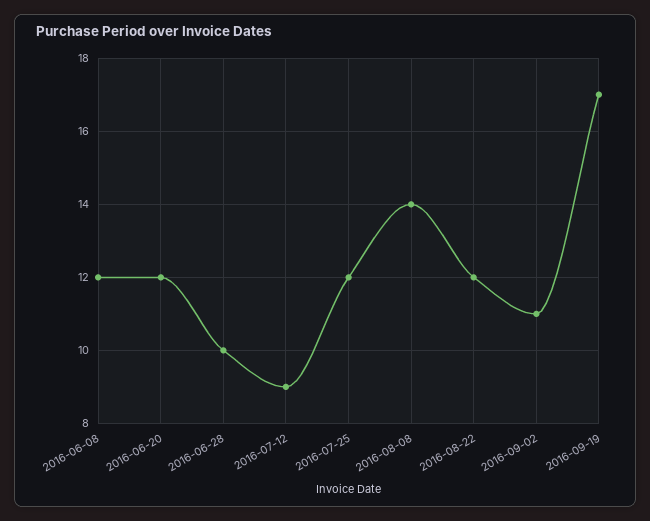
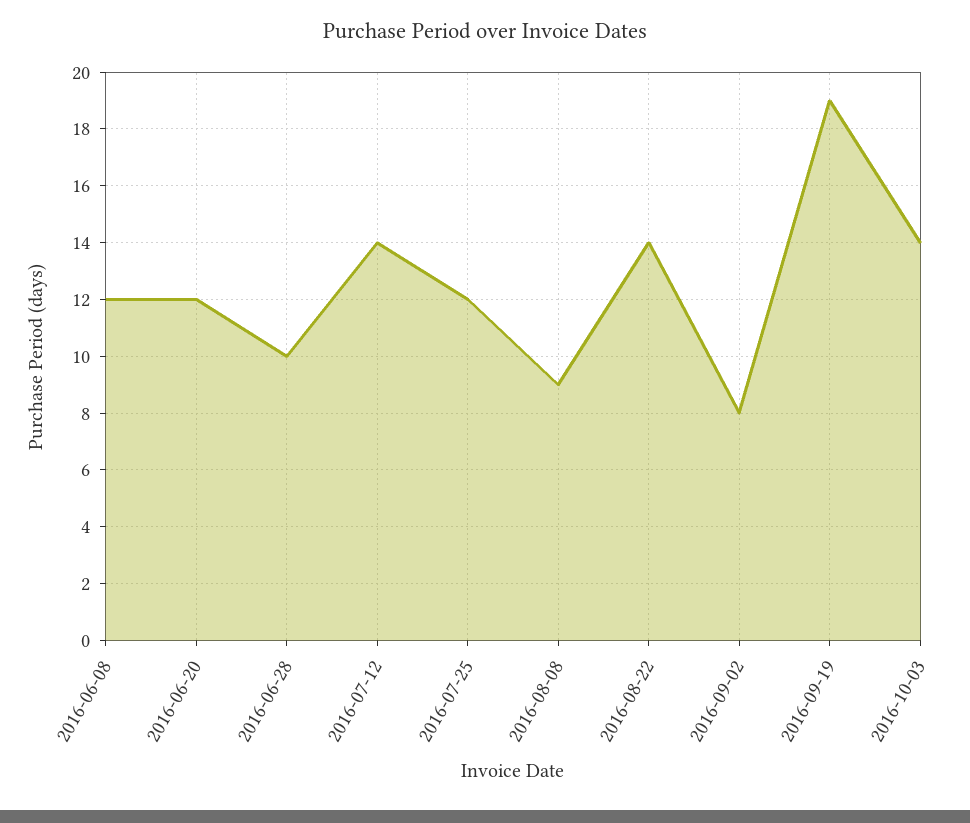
2016-07-12: 9 -> 14
2016-08-08: 14 -> 9
2016-08-22: 12 -> 14
2016-09-02: 11 -> 8
2016-09-19: 17 -> 19
2016-10-03: none -> 14

